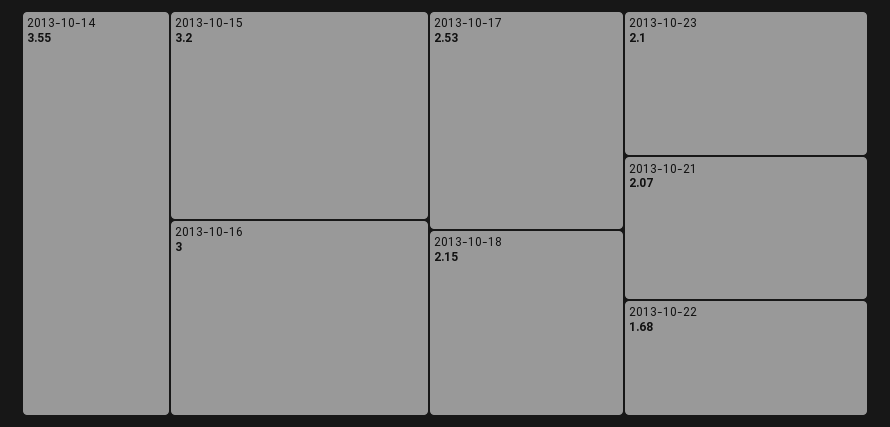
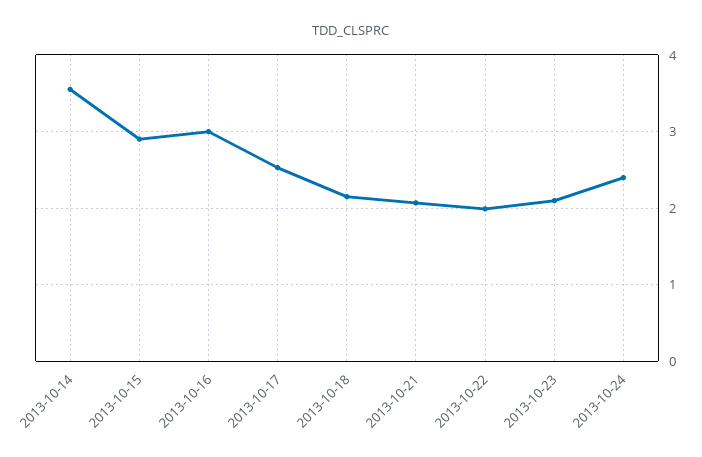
2013-10-15: 3.2 -> 2.9
2013-10-22: 1.68 -> 2
2013-10-24: none -> 2.4

